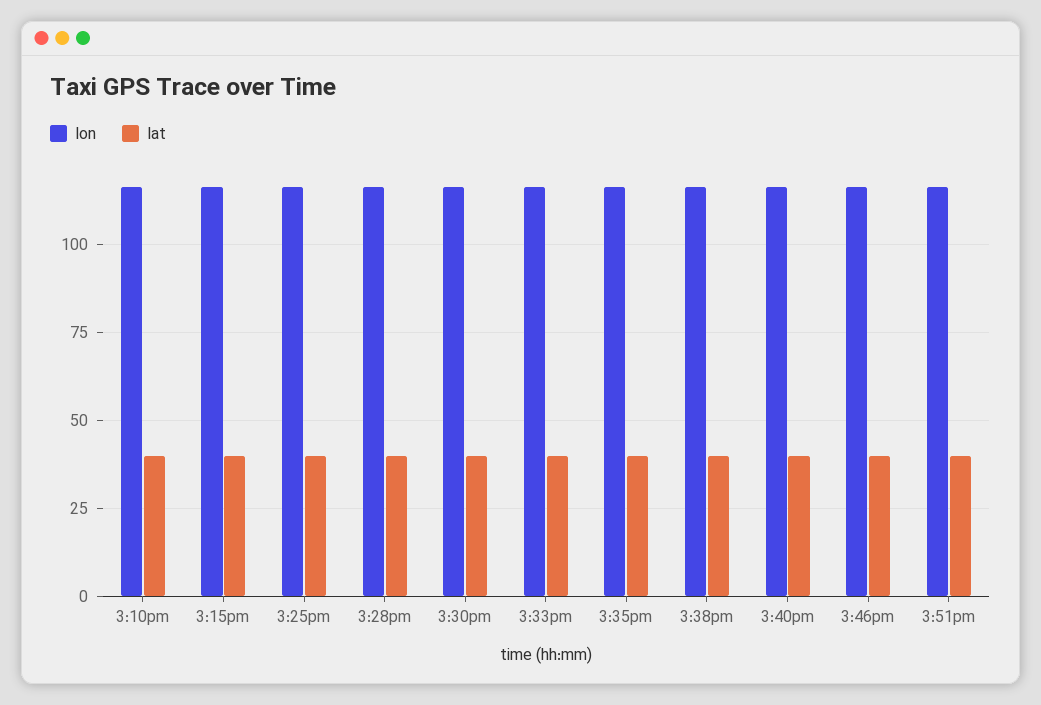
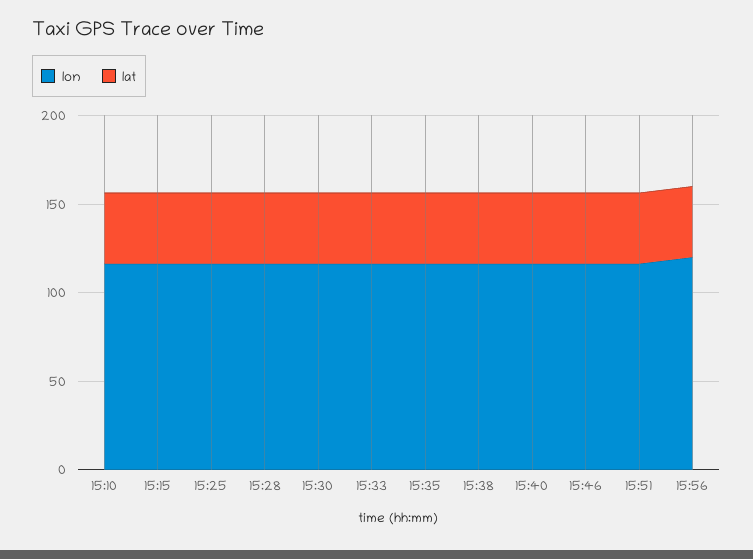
lon, 15:56: none -> 120
lat, 15:56: none -> 40

